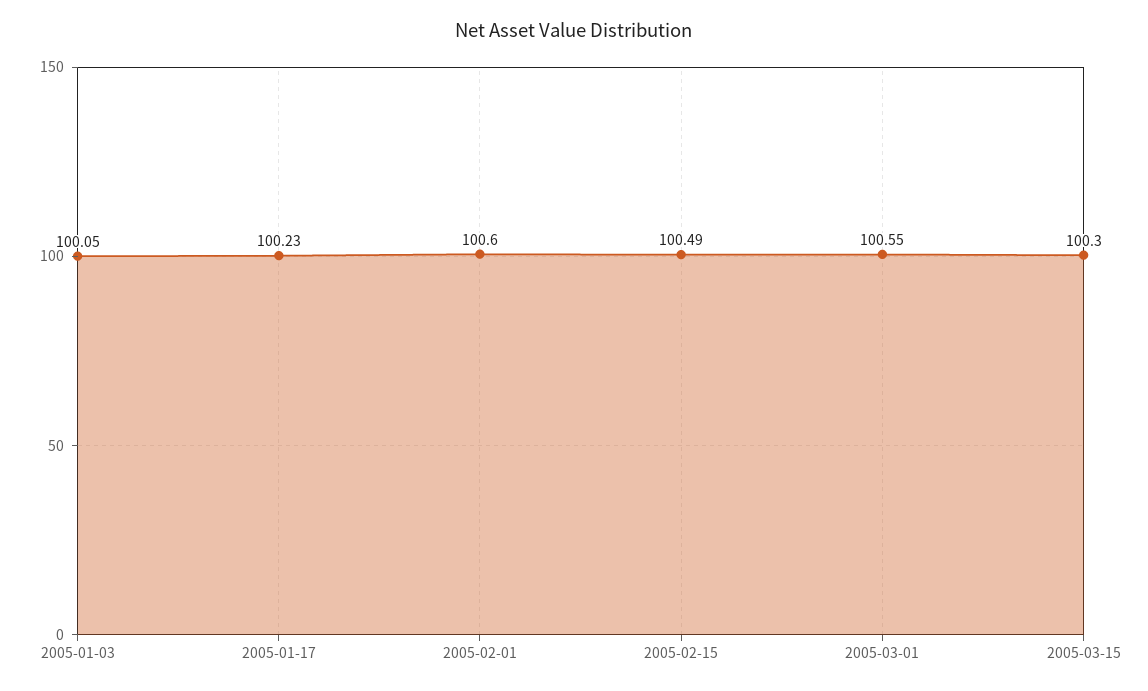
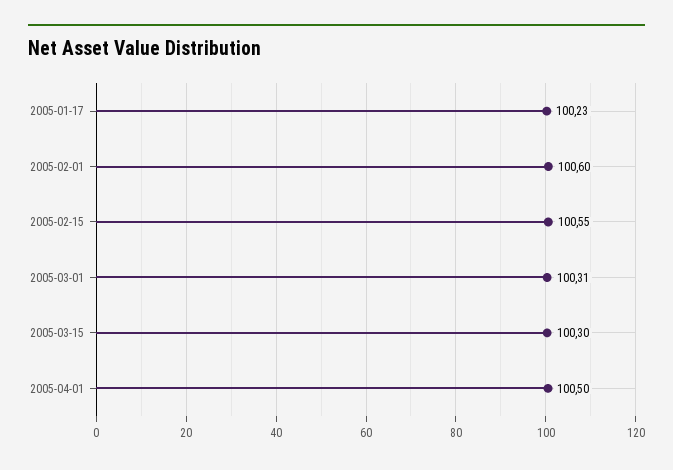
2005-01-03: 100.05 -> none
2005-02-15: 100.49 -> 100.55
2005-03-01: 100.55 -> 100.31
2005-04-01: none -> 100.5

